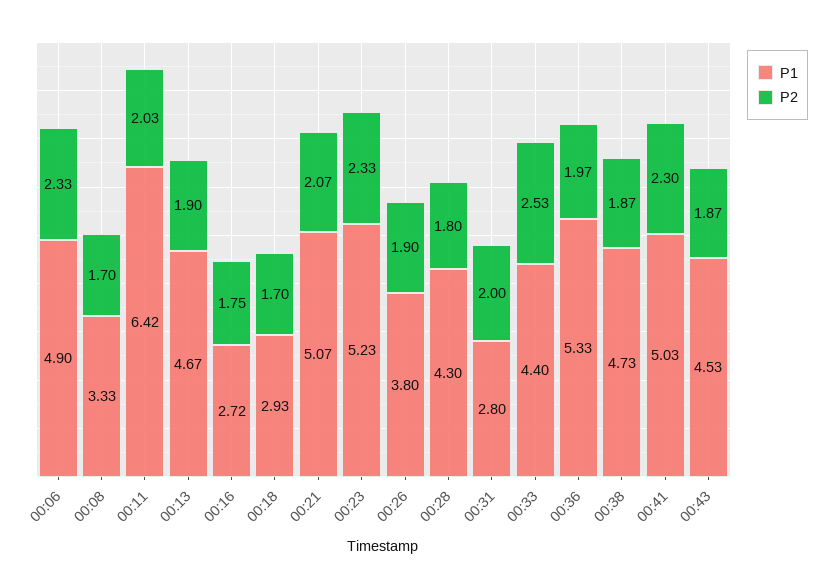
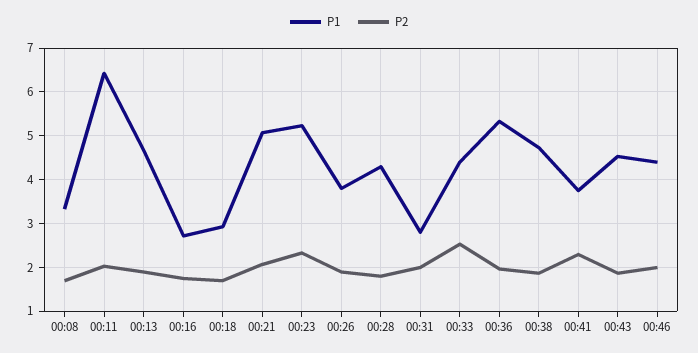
P1, 00:06: 4.9 -> none
P2, 00:06: 2.33 -> none
P1, 00:41: 5.03 -> 3.8
P1, 00:46: none -> 4.4
P2, 00:46: none -> 2

